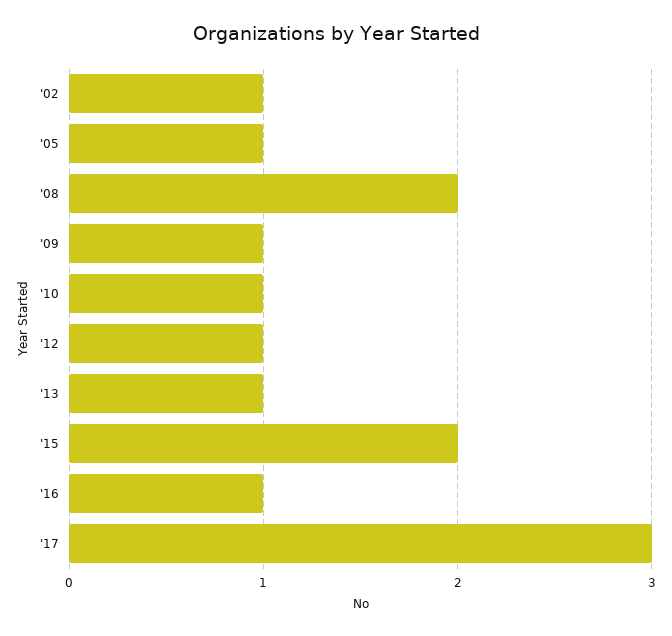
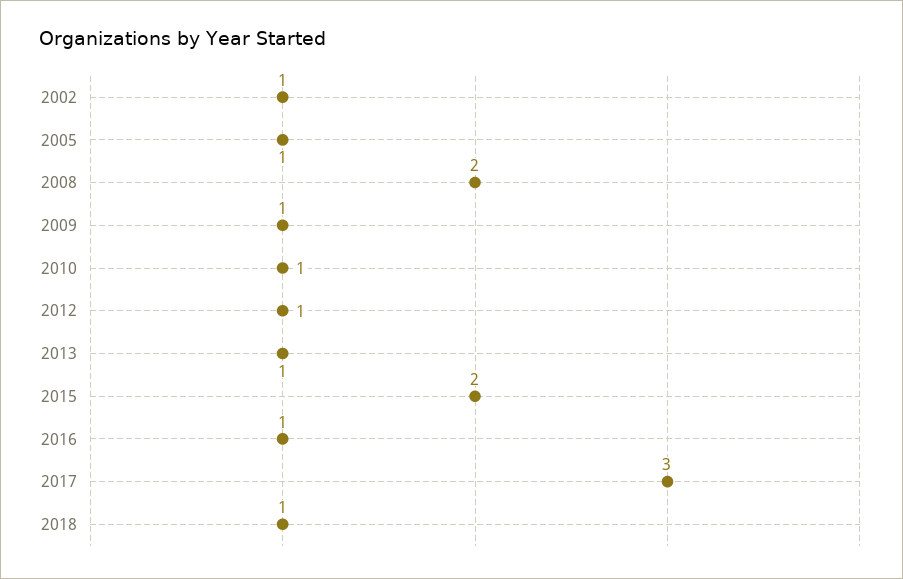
2018: none -> 1

